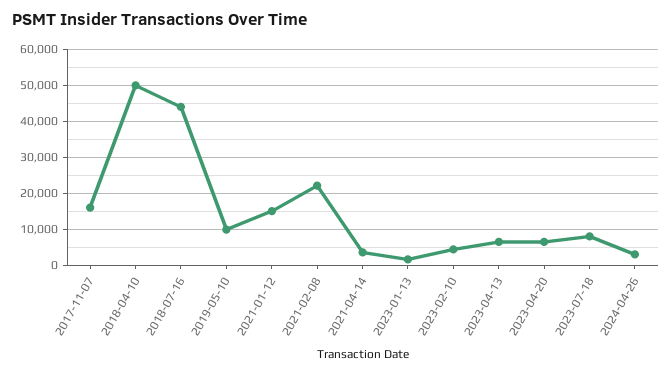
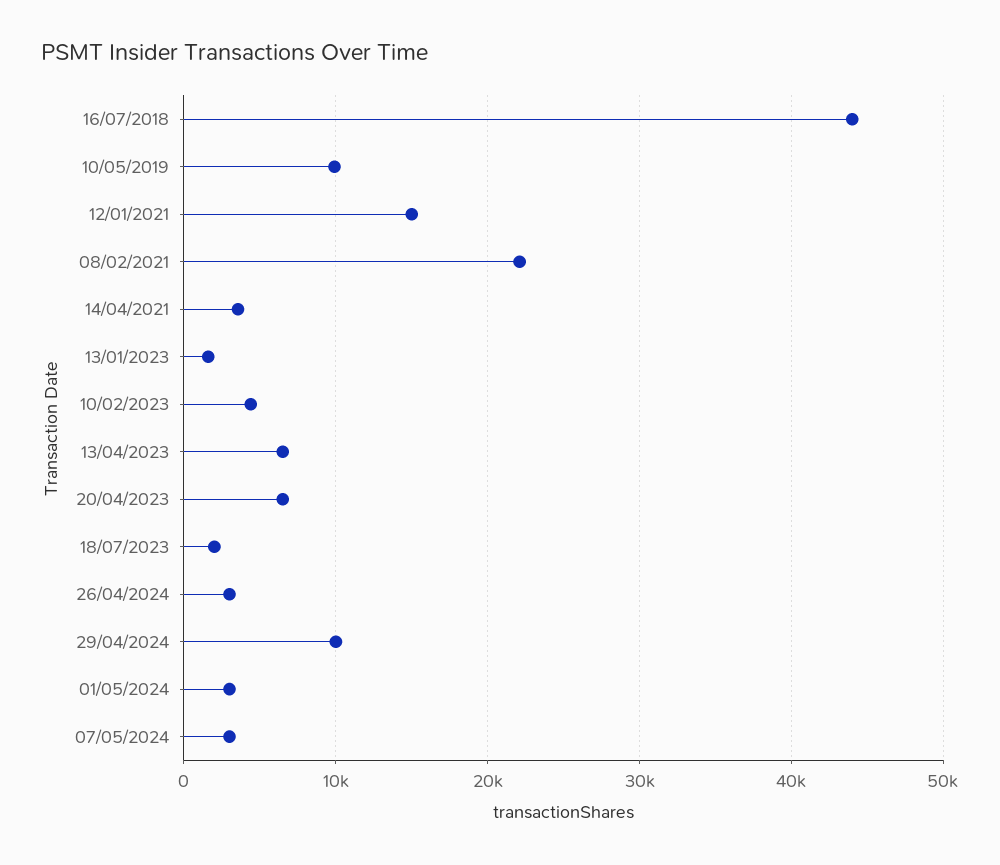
2017-11-07: 16000 -> none
2018-04-10: 50000 -> none
2023-07-18: 8000 -> 2000
29/04/2024: none -> 10000
01/05/2024: none -> 3000
07/05/2024: none -> 3000

